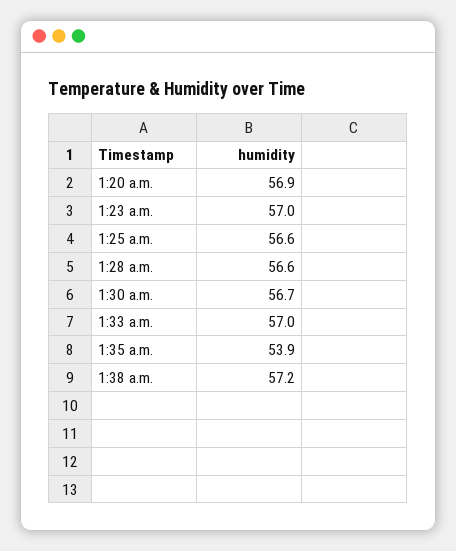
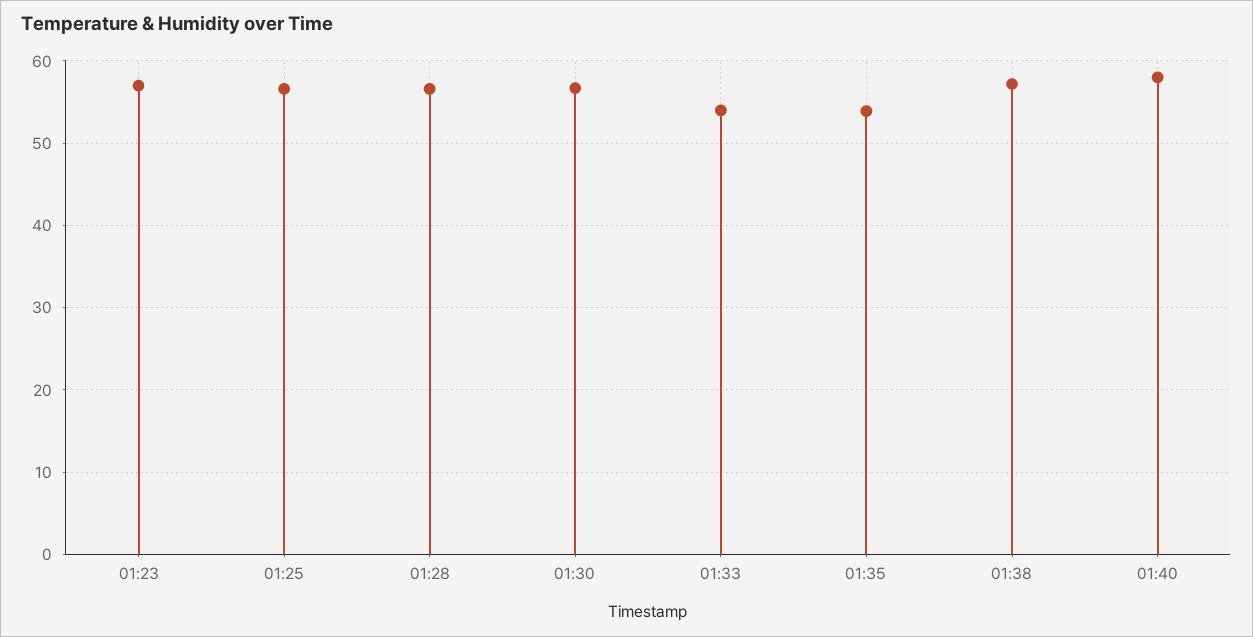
1:20 a.m.: 56.9 -> none
1:33 a.m.: 57 -> 54
01:40: none -> 58

